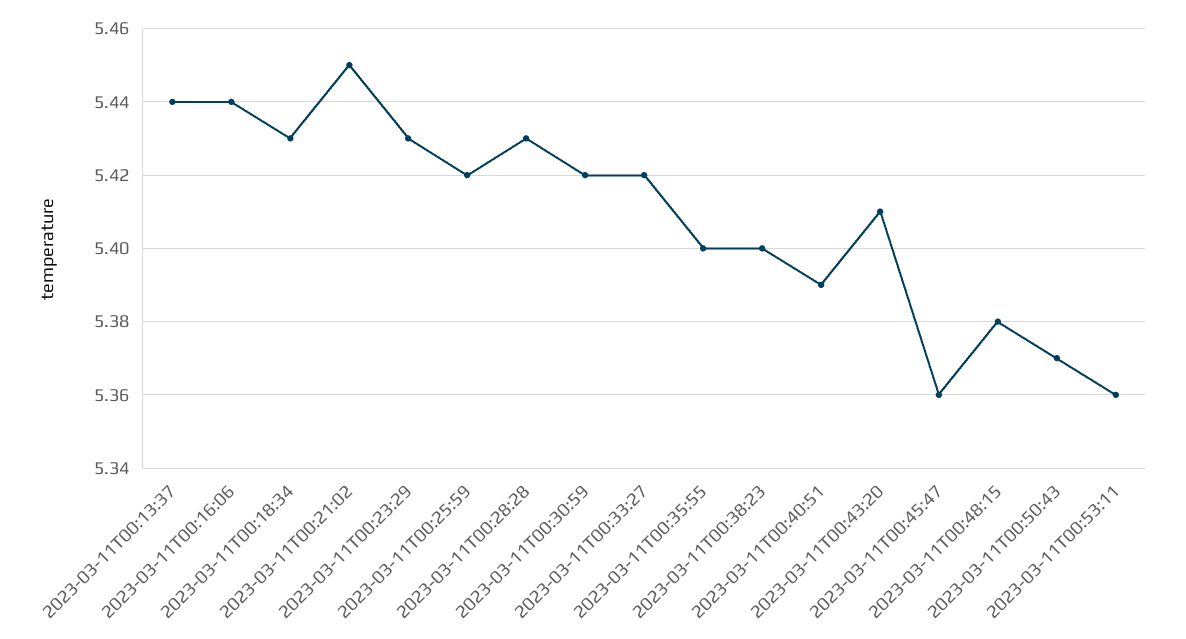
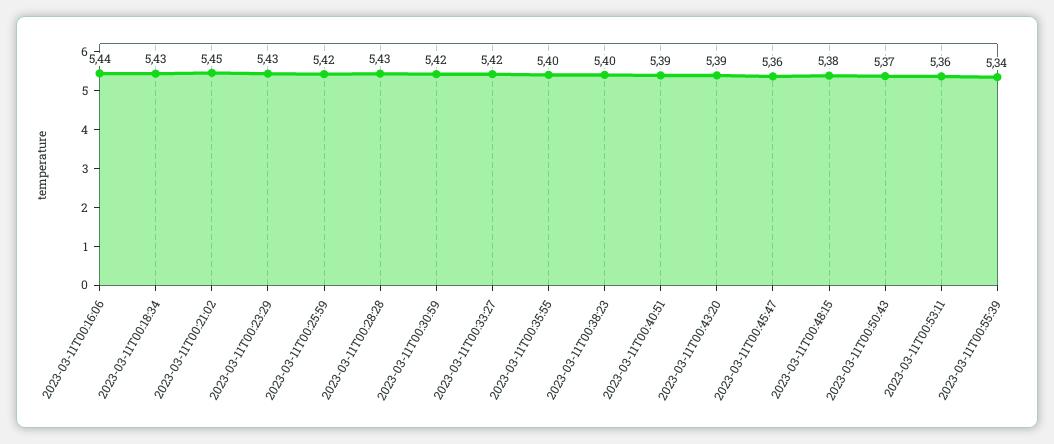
2023-03-11T00:13:37: 5.44 -> none
2023-03-11T00:43:20: 5.41 -> 5.39
2023-03-11T00:55:39: none -> 5.34

